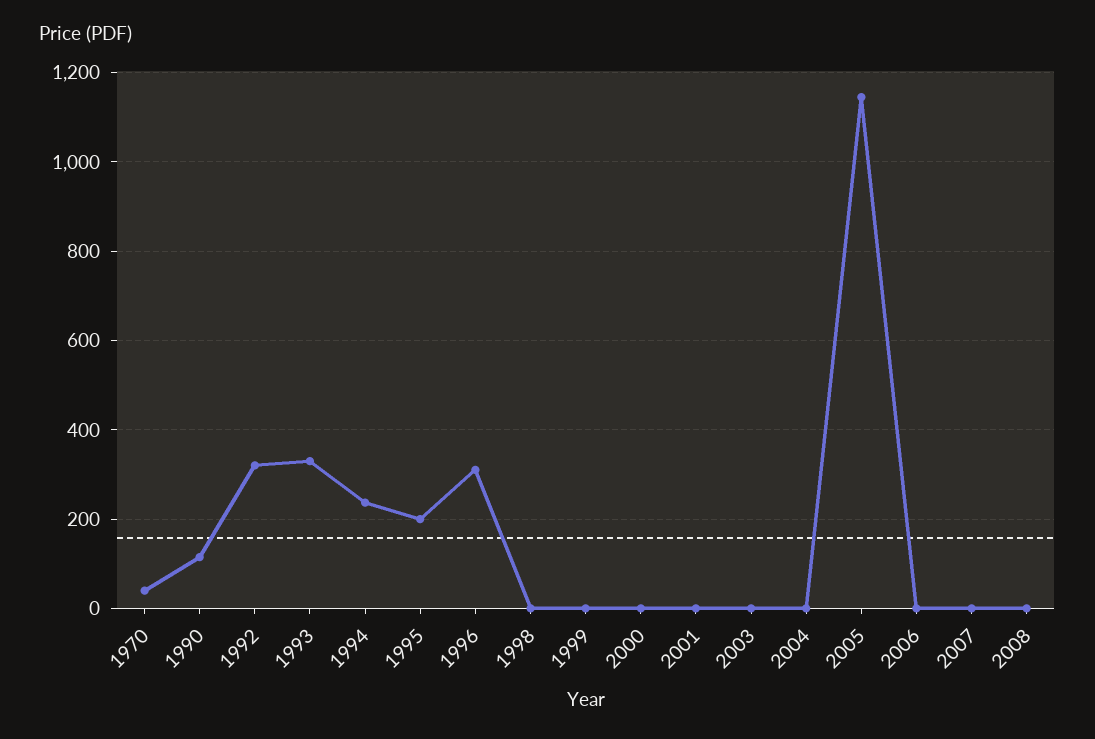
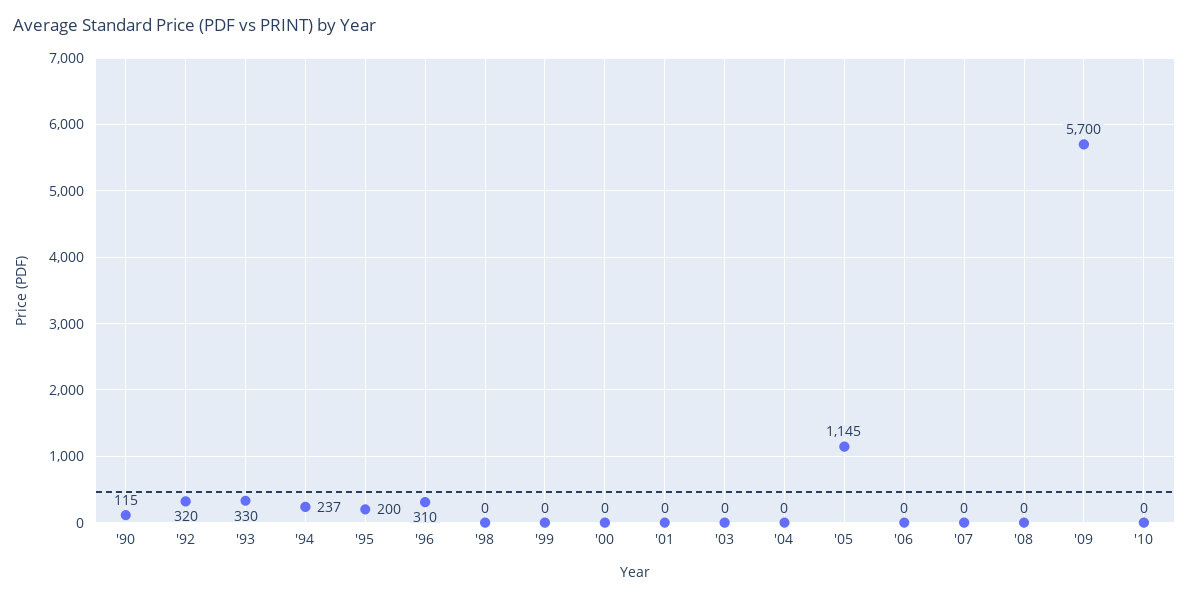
1970: 40 -> none
'09: none -> 5700
'10: none -> 0

